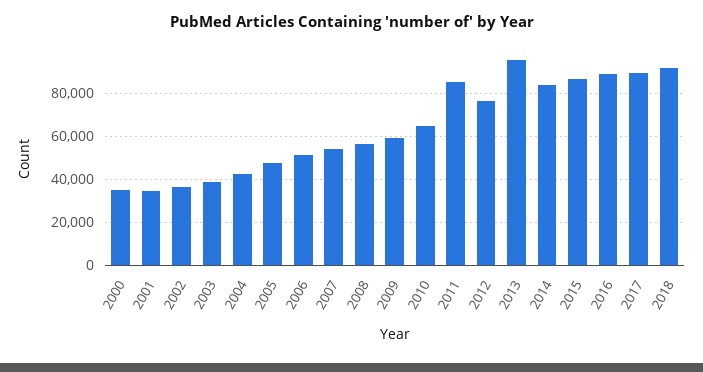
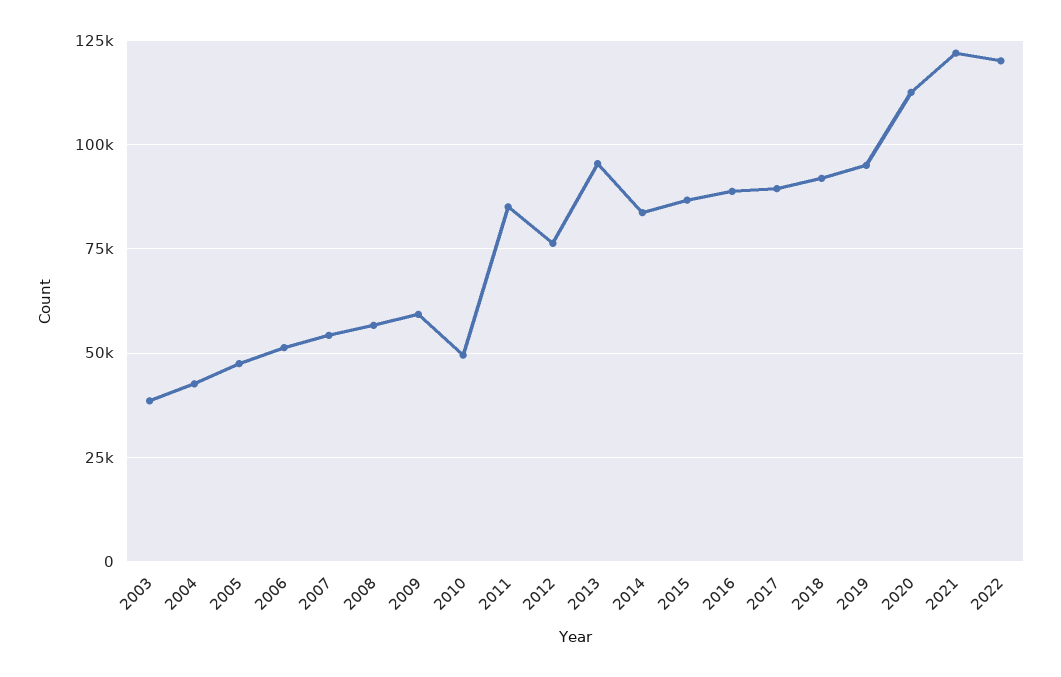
2000: 35000 -> none
2001: 35000 -> none
2002: 35000 -> none
2010: 65000 -> 50000
2019: none -> 95000
2020: none -> 112500
2021: none -> 122500
2022: none -> 120000

